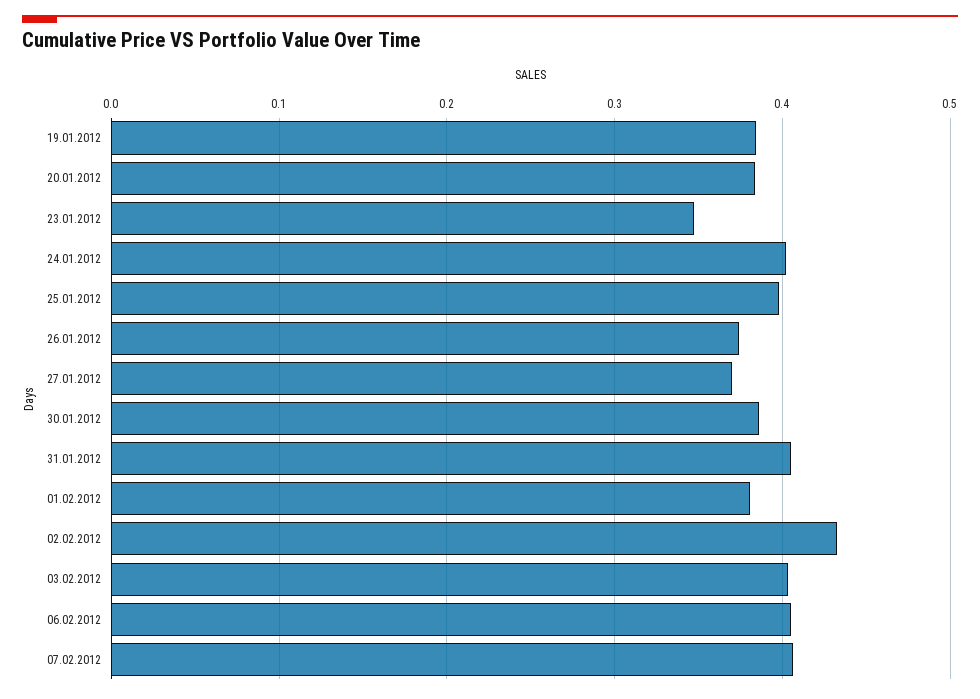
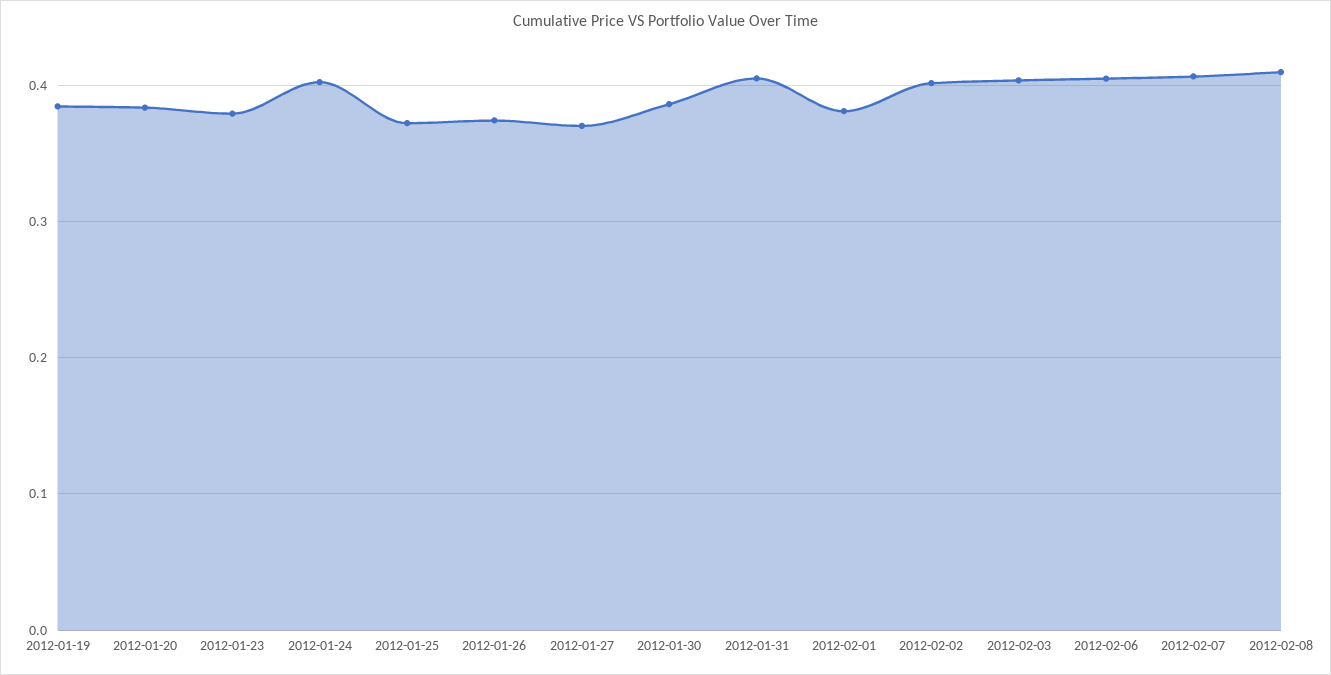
23.01.2012: 0.35 -> 0.38
25.01.2012: 0.4 -> 0.37
02.02.2012: 0.43 -> 0.4
2012-02-08: none -> 0.41

